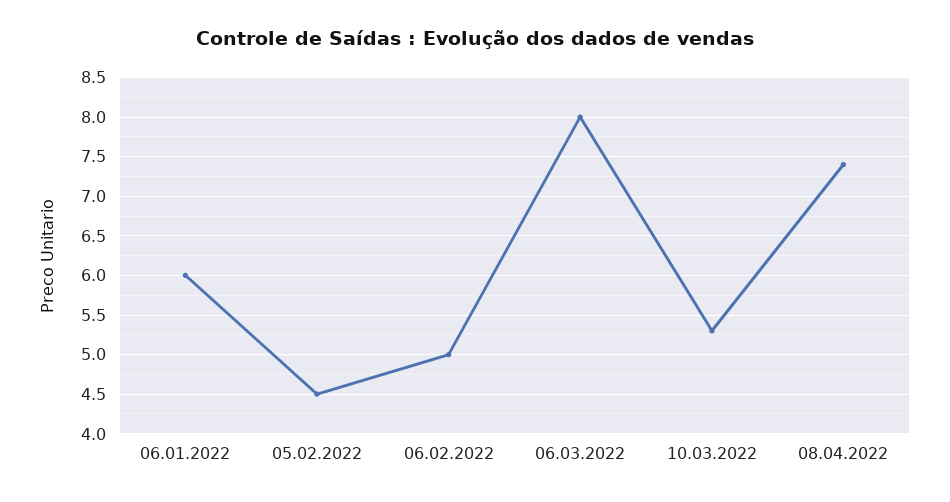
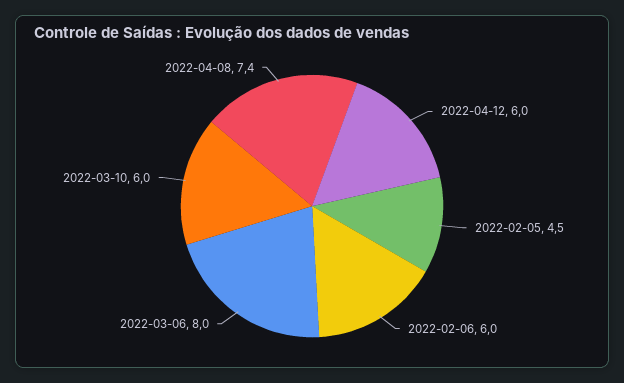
06.01.2022: 6 -> none
06.02.2022: 5 -> 6
10.03.2022: 5.3 -> 6
2022-04-12: none -> 6

